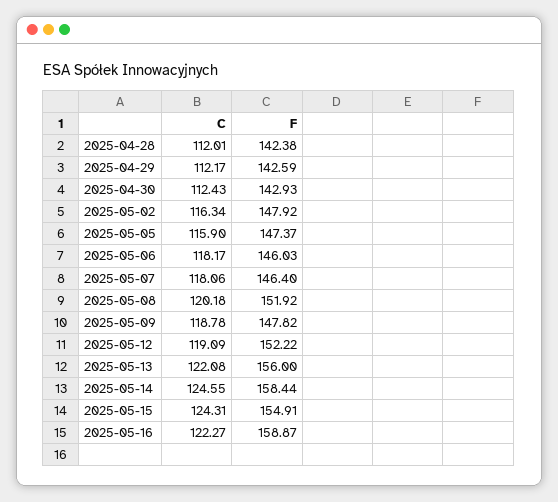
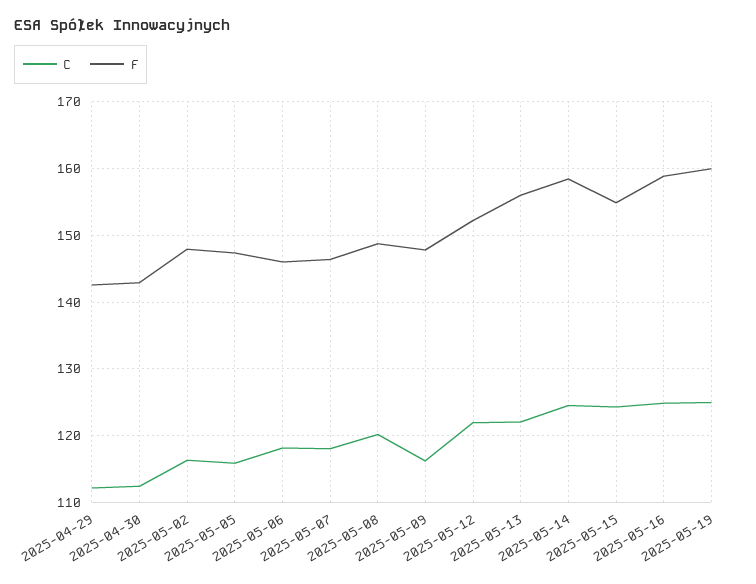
C, 2025-04-28: 112.01 -> none
F, 2025-04-28: 142.38 -> none
F, 2025-05-08: 151.92 -> 149
C, 2025-05-09: 118.78 -> 116
C, 2025-05-12: 119.09 -> 122
C, 2025-05-16: 122.27 -> 125
C, 2025-05-19: none -> 125
F, 2025-05-19: none -> 160

